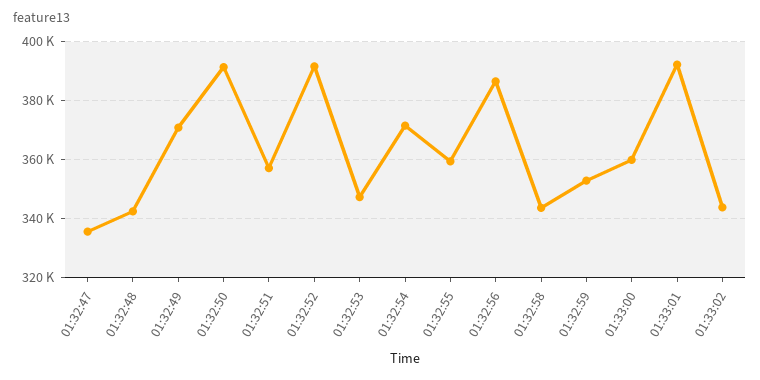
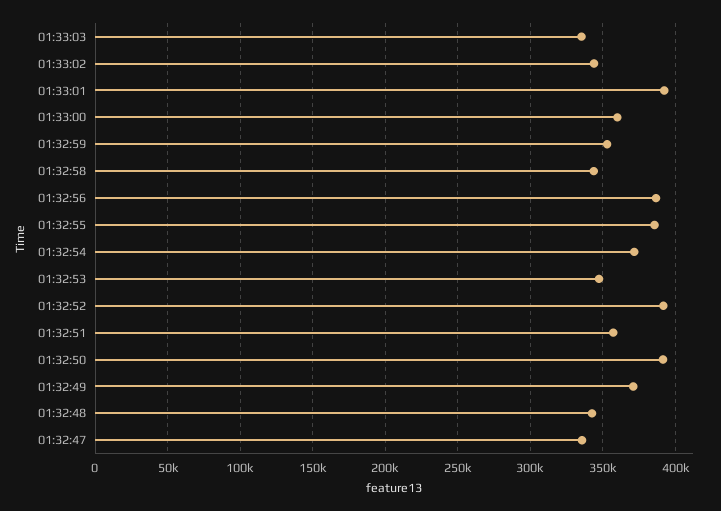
01:32:55: 360000 -> 385000
01:33:03: none -> 335000

